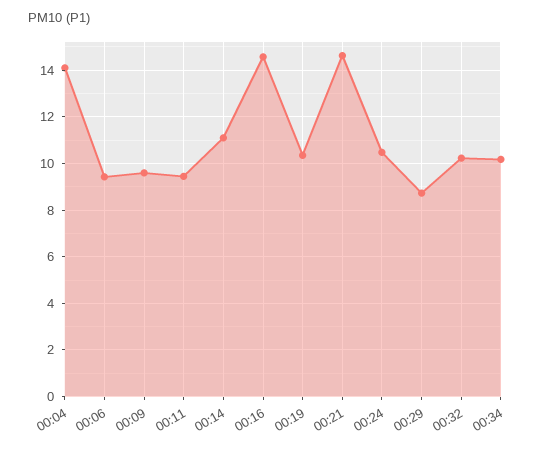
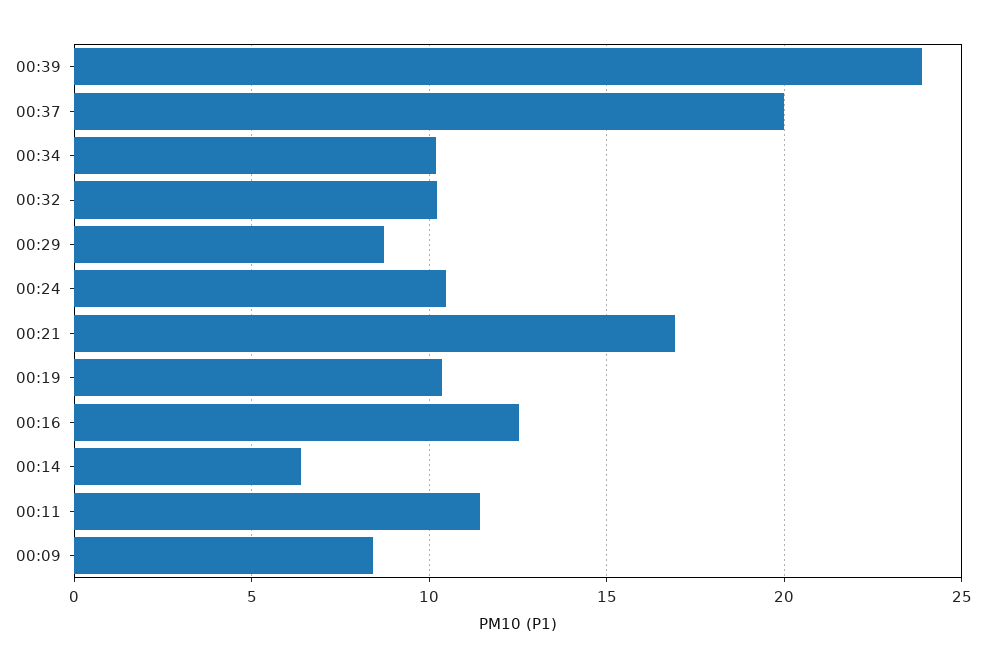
00:04: 14 -> none
00:06: 9.5 -> none
00:09: 9.5 -> 8.5
00:11: 9.5 -> 11.5
00:14: 11 -> 6.5
00:16: 14.5 -> 12.5
00:21: 14.5 -> 17
00:39: none -> 24
00:37: none -> 20

